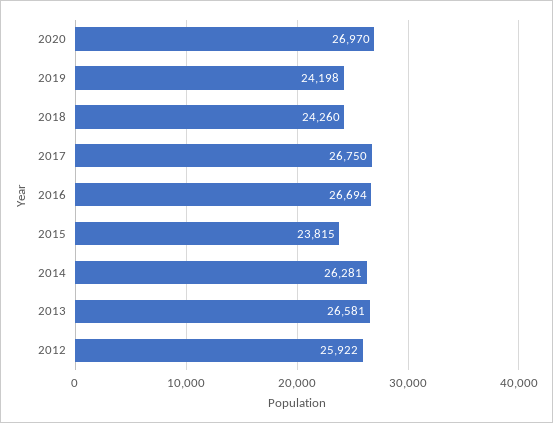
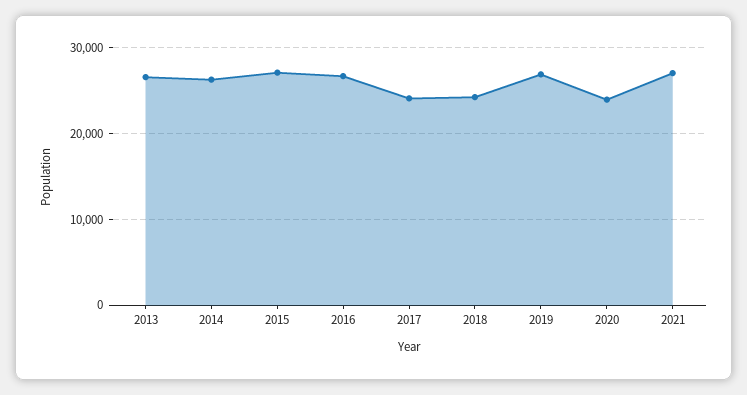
2020: 26970 -> 24000
2019: 24198 -> 27000
2017: 26750 -> 24000
2015: 23815 -> 27000
2012: 25922 -> none
2021: none -> 27000

